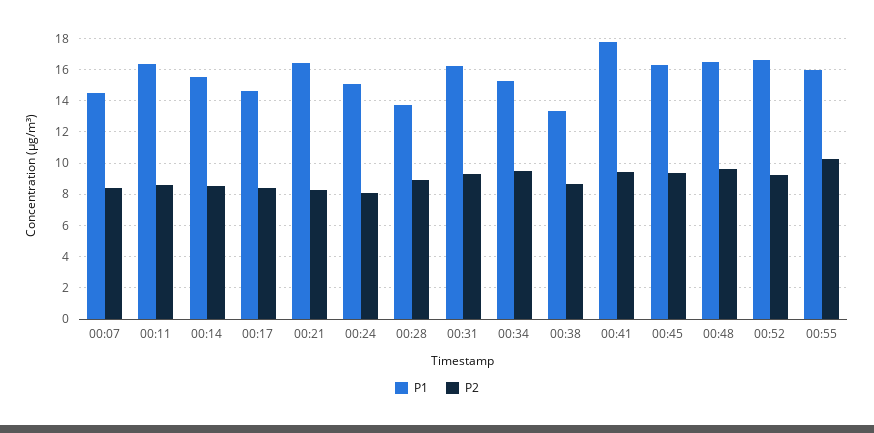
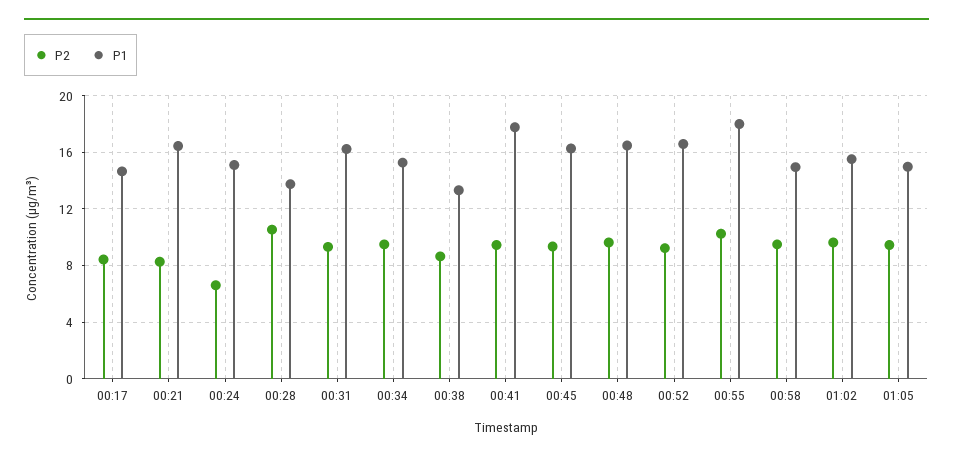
P1, 00:07: 14.5 -> none
P2, 00:07: 8.5 -> none
P1, 00:11: 16.5 -> none
P2, 00:11: 8.5 -> none
P1, 00:14: 15.5 -> none
P2, 00:14: 8.5 -> none
P2, 00:24: 8 -> 6.5
P2, 00:28: 9 -> 10.5
P1, 00:55: 16 -> 18
P2, 00:58: none -> 9.5
P1, 00:58: none -> 15
P2, 01:02: none -> 9.5
P1, 01:02: none -> 15.5
P2, 01:05: none -> 9.5
P1, 01:05: none -> 15

